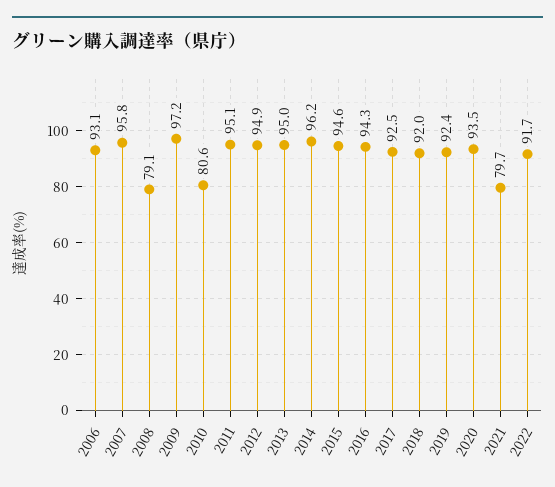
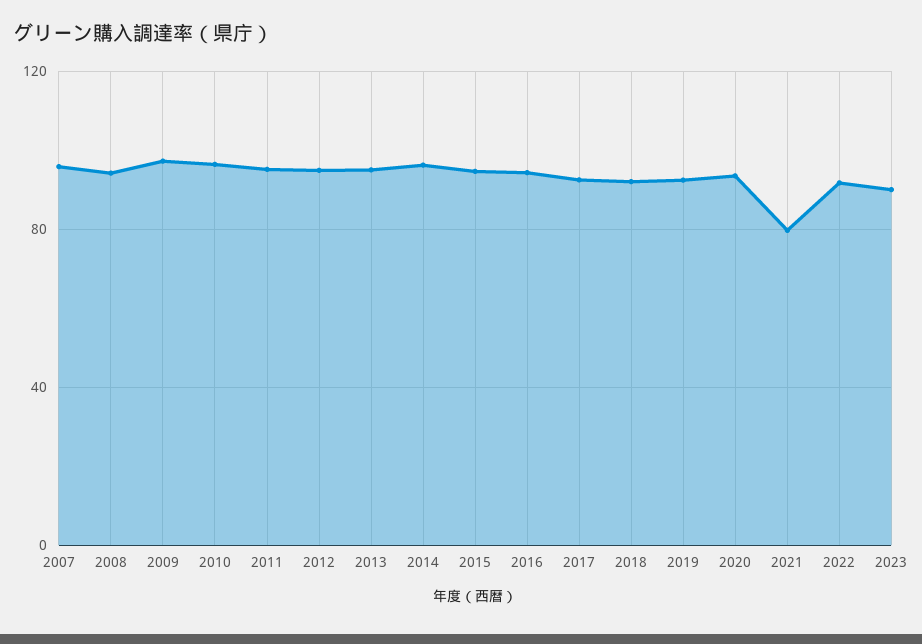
2006: 93.1 -> none
2008: 79.1 -> 95
2010: 80.6 -> 95
2023: none -> 90

